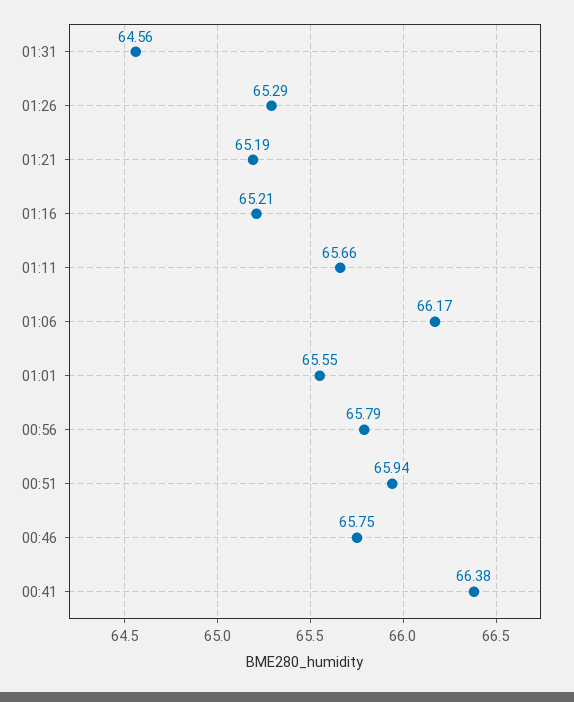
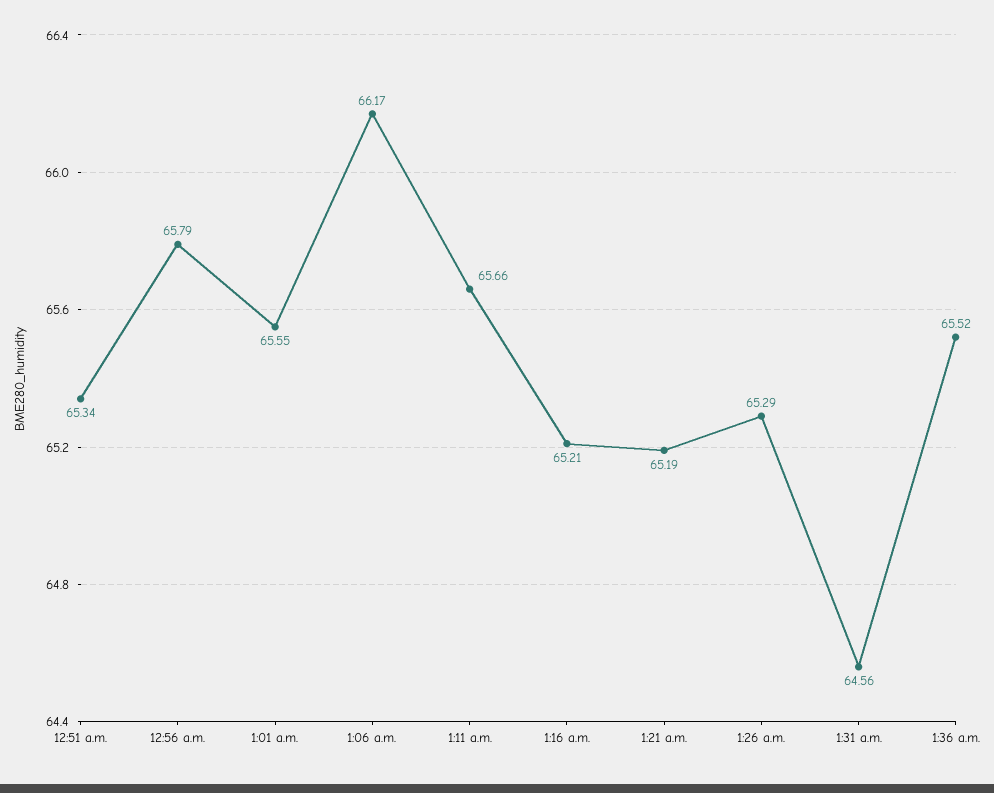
00:51: 65.94 -> 65.34
00:46: 65.75 -> none
00:41: 66.38 -> none
1:36 a.m.: none -> 65.52

